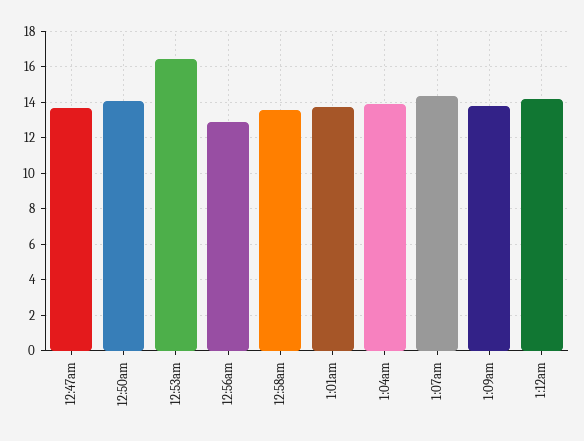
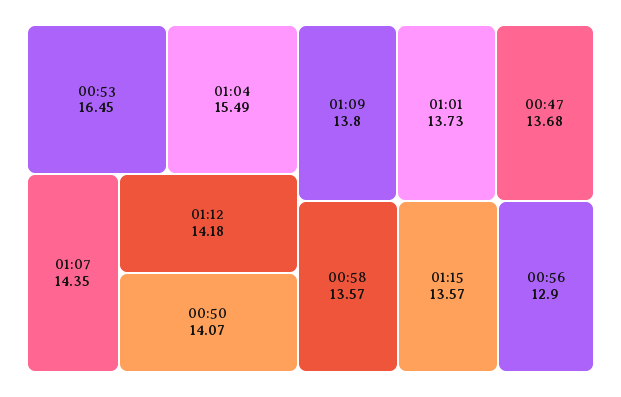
1:04am: 14 -> 15.49
01:15: none -> 13.57

